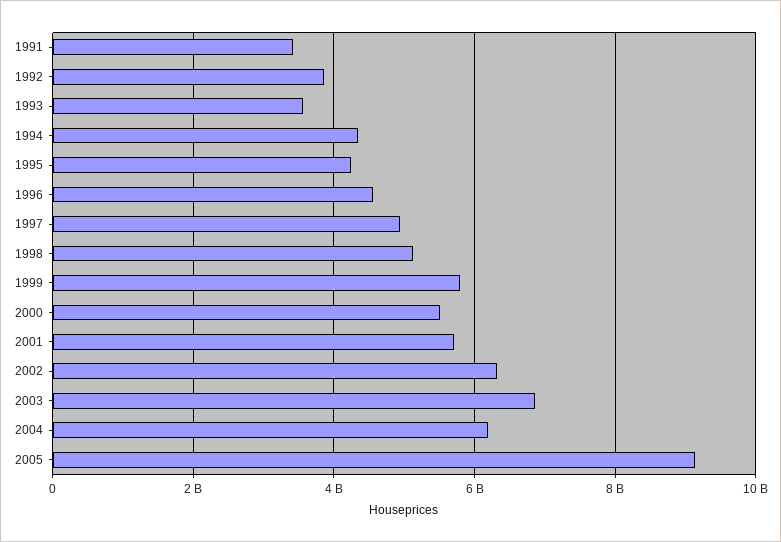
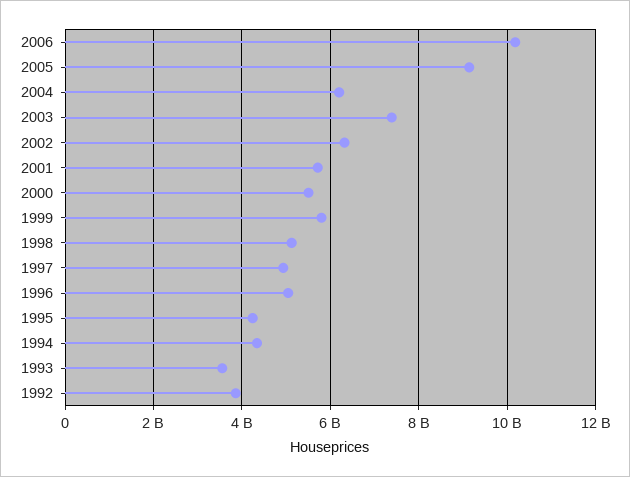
1991: 3400000000 -> none
1996: 4600000000 -> 5000000000
2003: 6800000000 -> 7400000000
2006: none -> 10200000000

